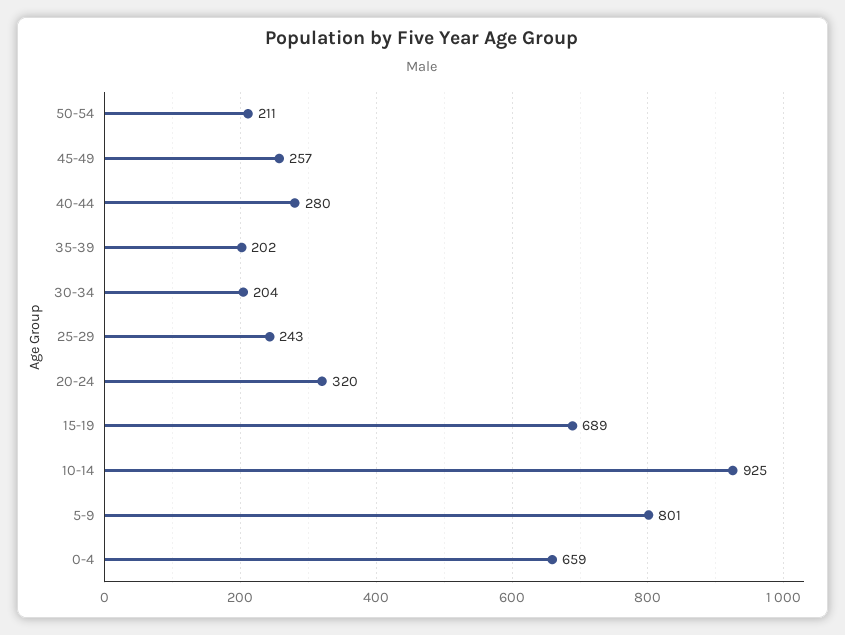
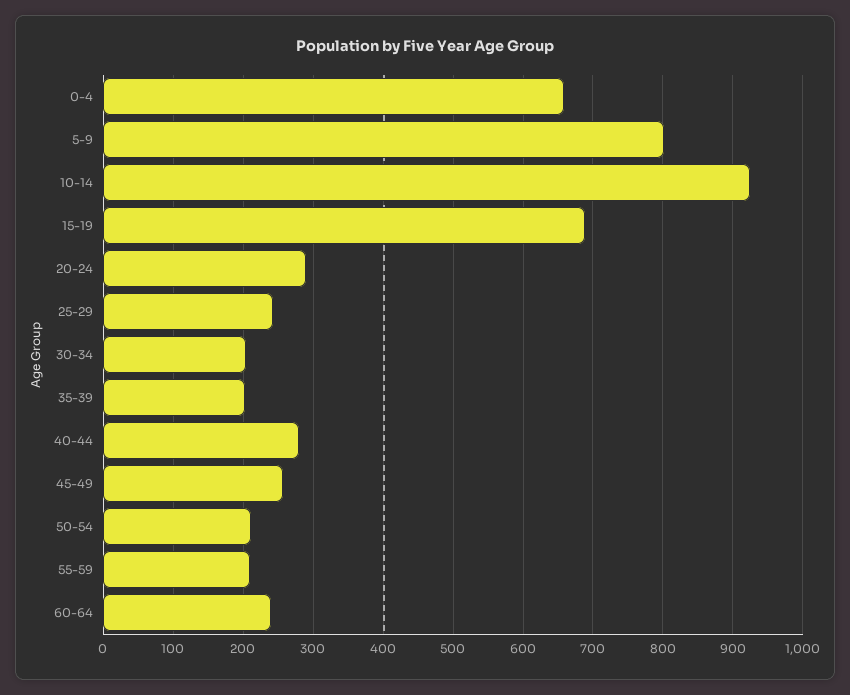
20-24: 320 -> 290
55-59: none -> 210
60-64: none -> 240

